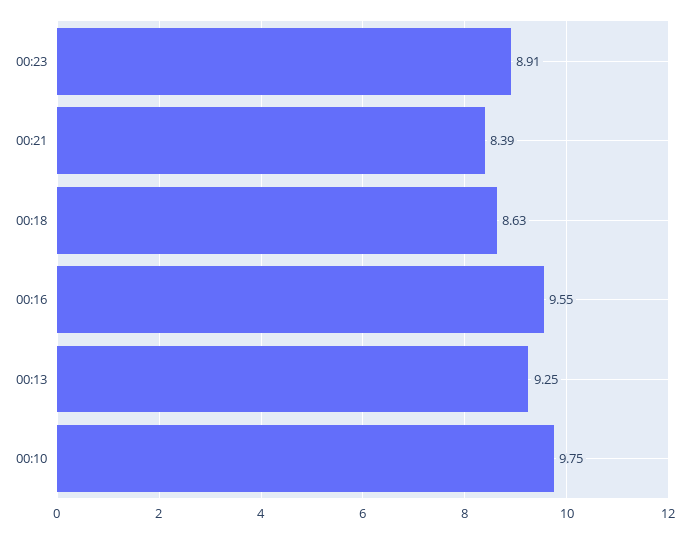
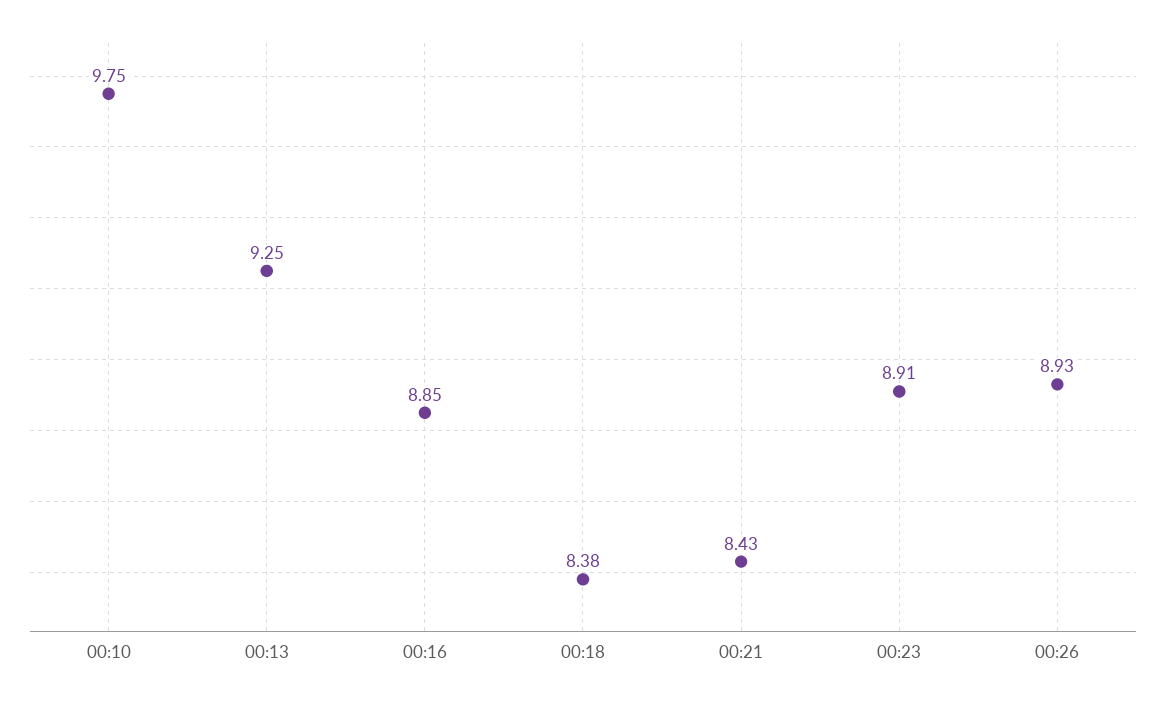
00:21: 8.39 -> 8.43
00:18: 8.63 -> 8.38
00:16: 9.55 -> 8.85
00:26: none -> 8.93

